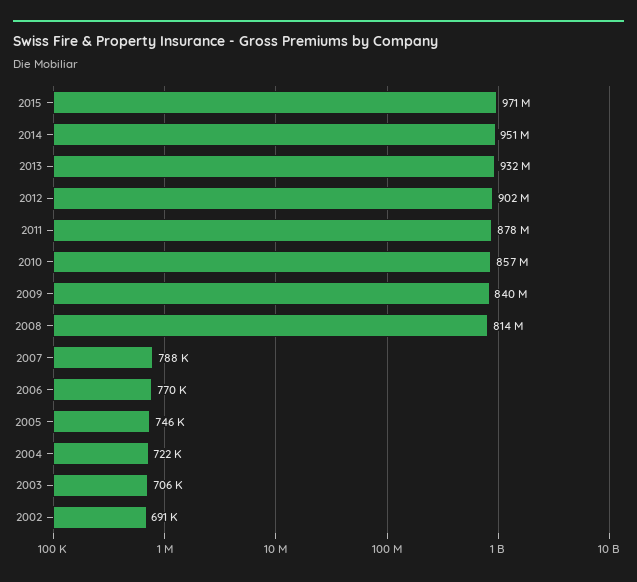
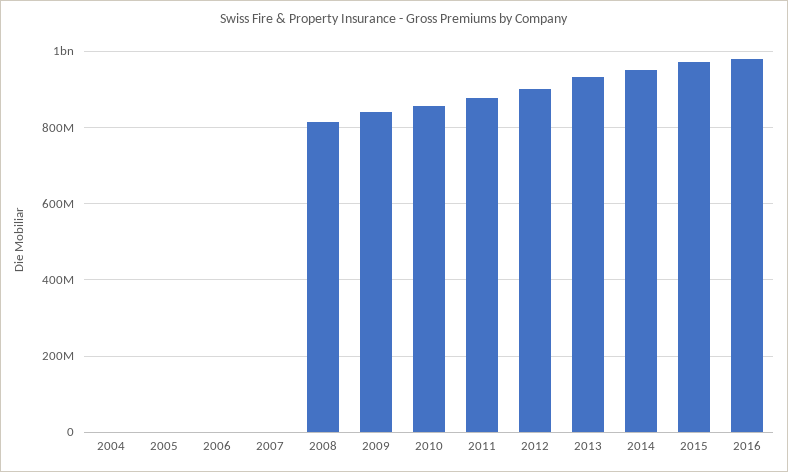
2003: 706000 -> none
2002: 691000 -> none
2016: none -> 980000000

